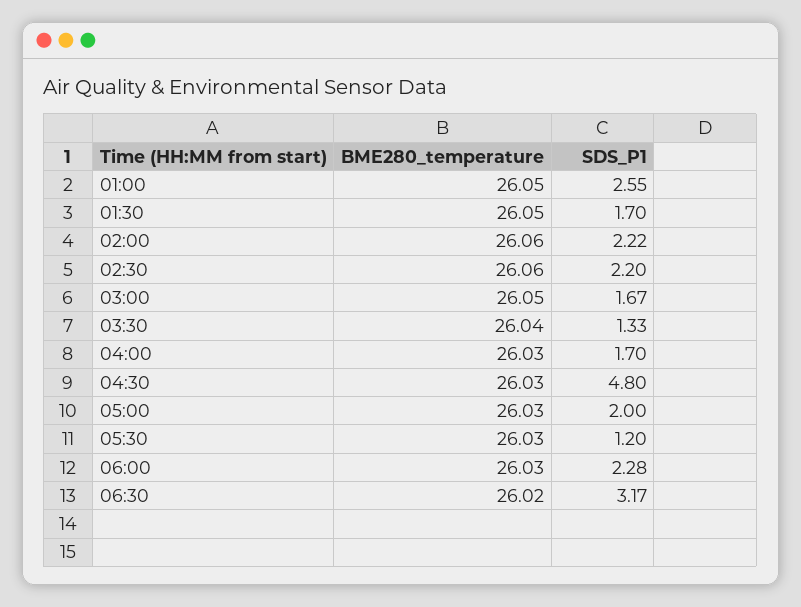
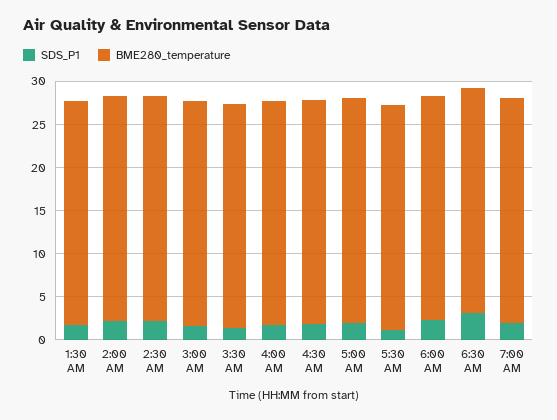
BME280_temperature, 01:00: 26.05 -> none
SDS_P1, 01:00: 2.55 -> none
SDS_P1, 04:30: 4.8 -> 2
SDS_P1, 7:00 AM: none -> 2
BME280_temperature, 7:00 AM: none -> 26

